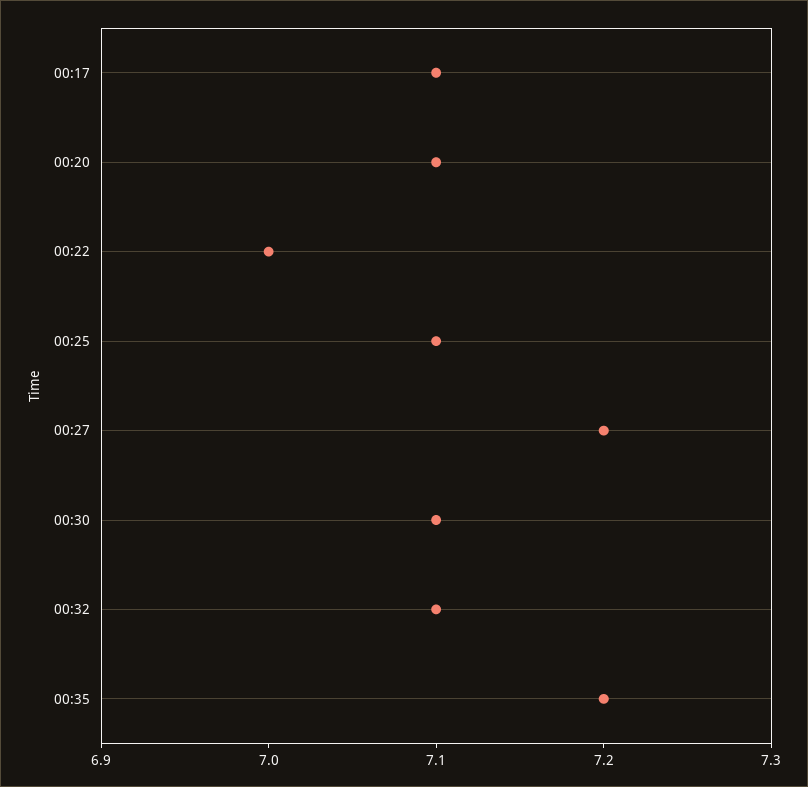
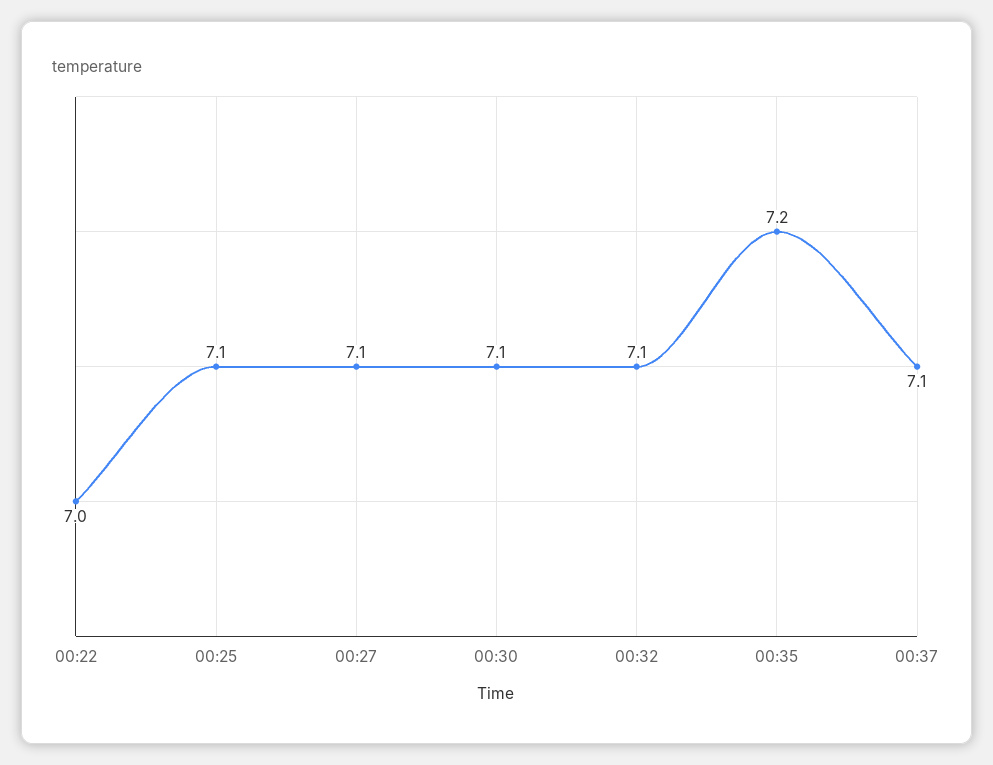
00:17: 7.1 -> none
00:20: 7.1 -> none
00:27: 7.2 -> 7.1
00:37: none -> 7.1

